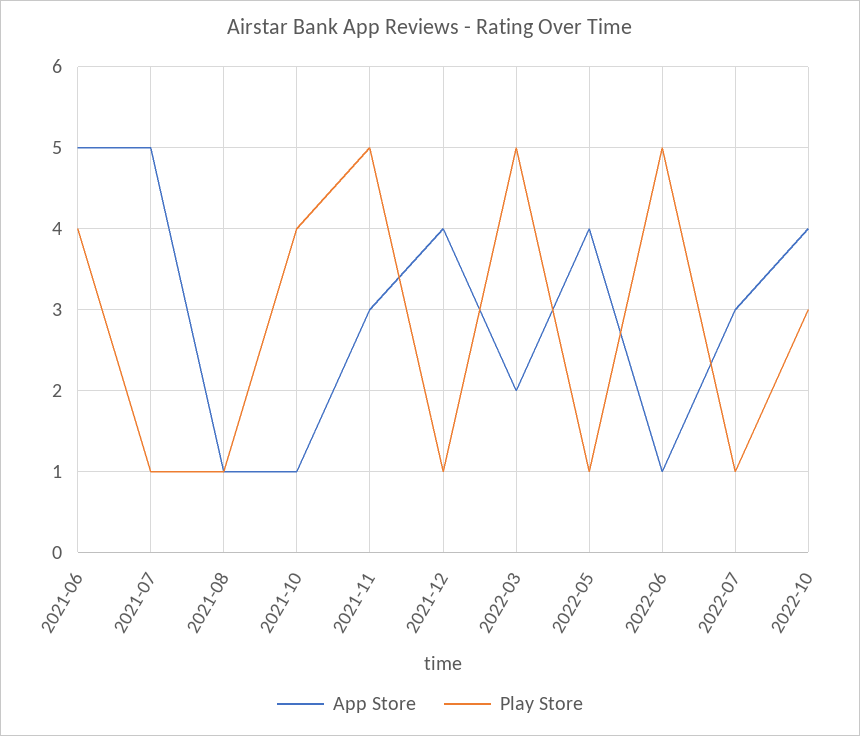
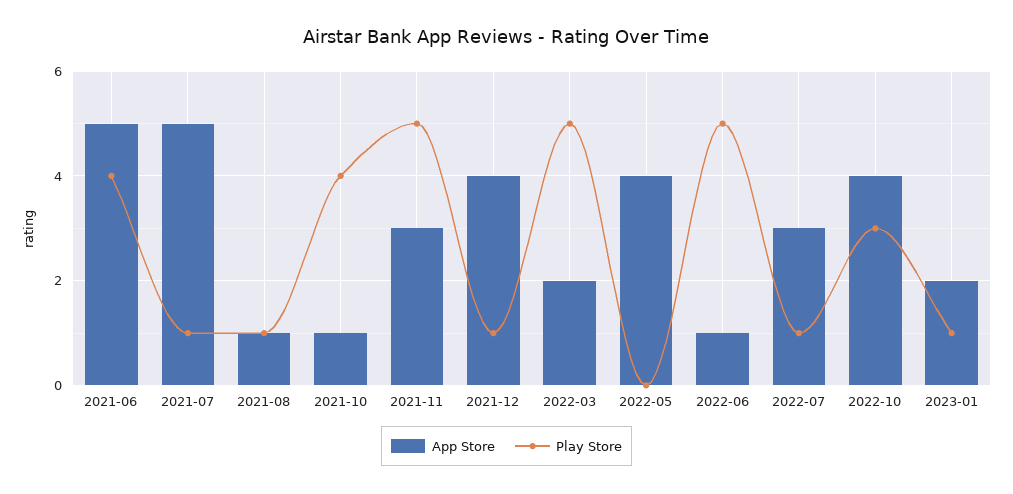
Play Store, 2022-05: 1 -> 0
App Store, 2023-01: none -> 2
Play Store, 2023-01: none -> 1

